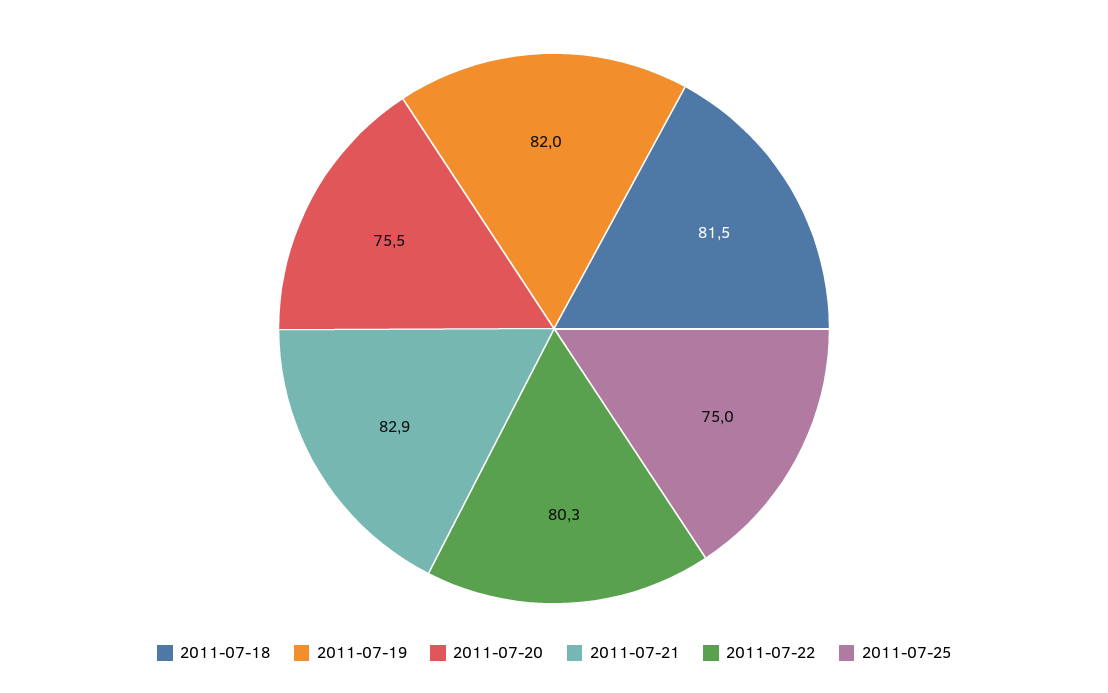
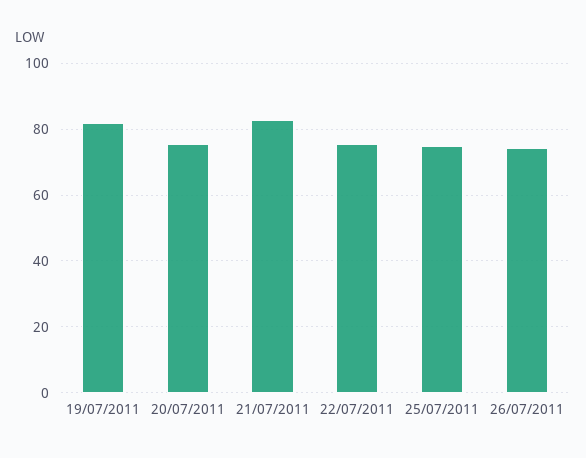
2011-07-18: 81.5 -> none
2011-07-22: 80.3 -> 76
26/07/2011: none -> 74

